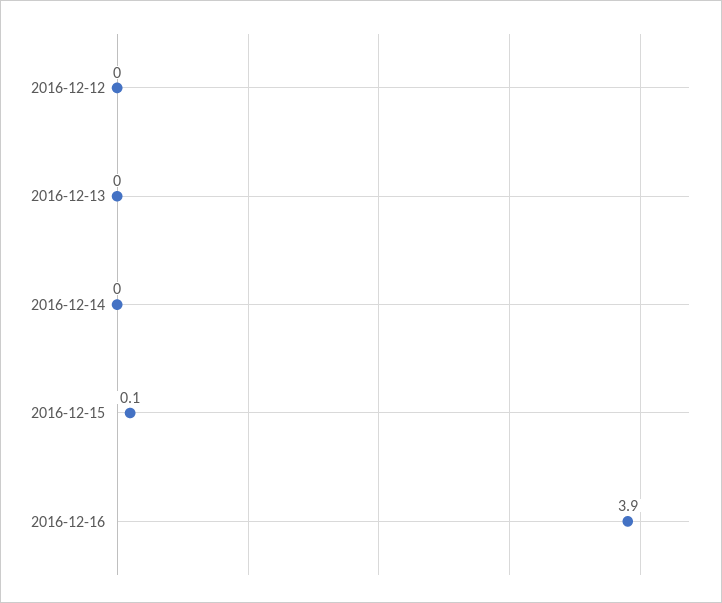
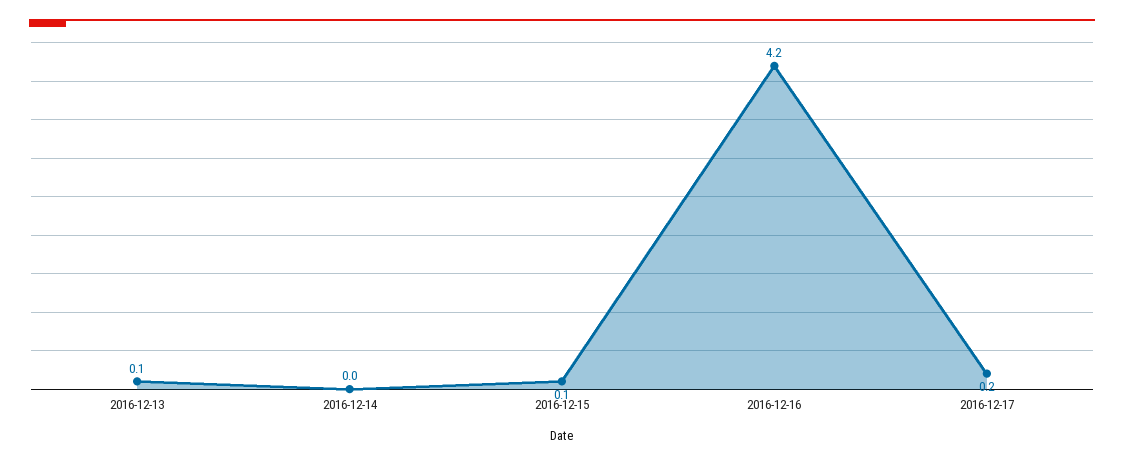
2016-12-12: 0 -> none
2016-12-13: 0 -> 0.1
2016-12-16: 3.9 -> 4.2
2016-12-17: none -> 0.2

